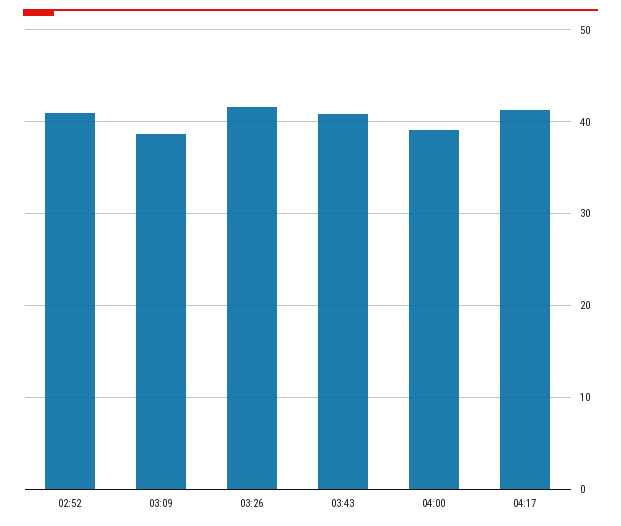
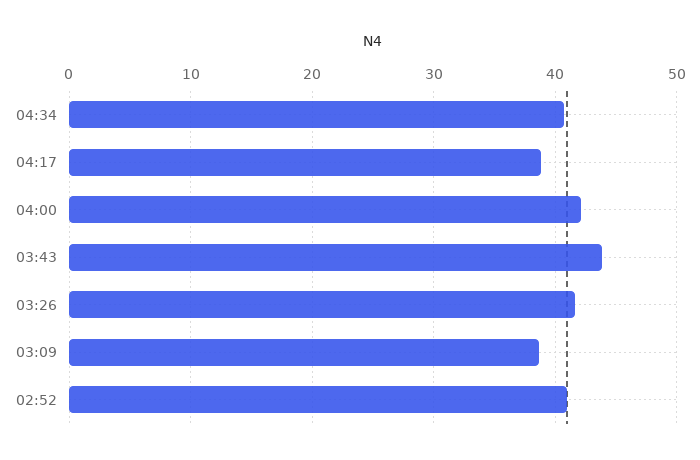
03:43: 41 -> 44
04:00: 39 -> 42
04:17: 41 -> 39
04:34: none -> 41

